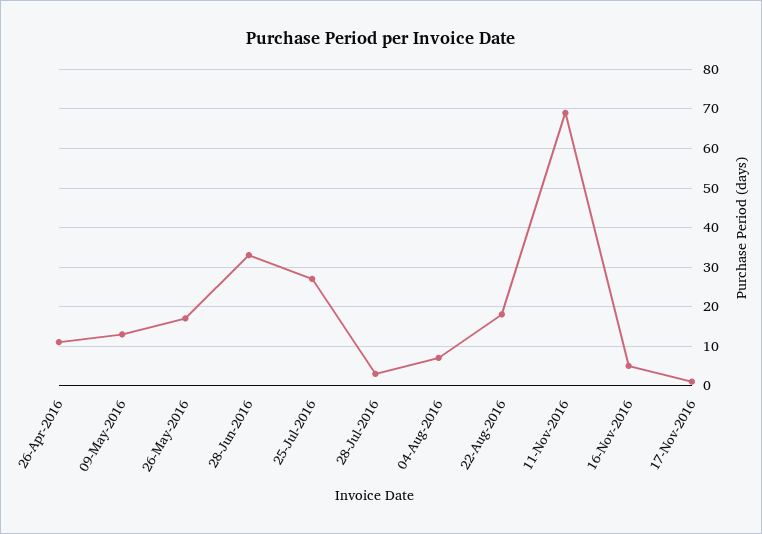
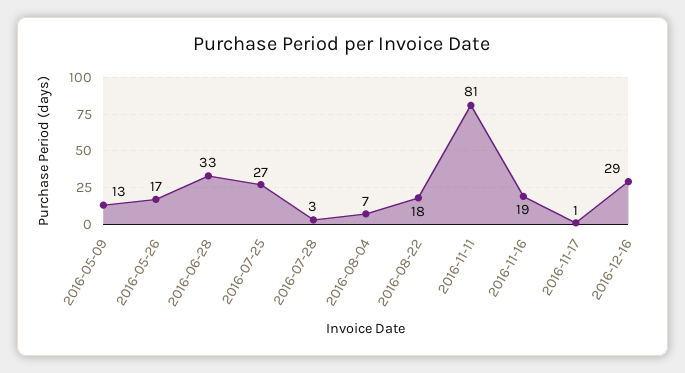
26-Apr-2016: 10 -> none
11-Nov-2016: 70 -> 81
16-Nov-2016: 5 -> 19
2016-12-16: none -> 29

